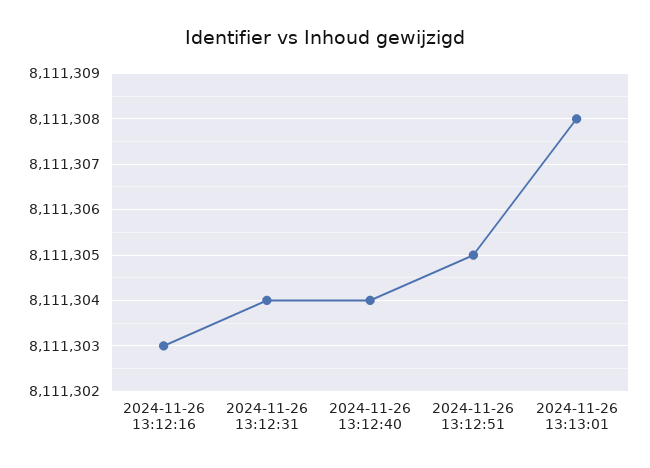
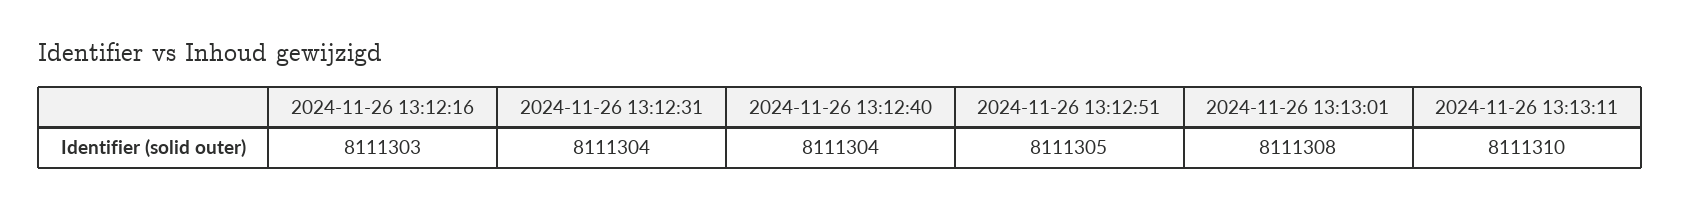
2024-11-26 13:13:11: none -> 8111310

